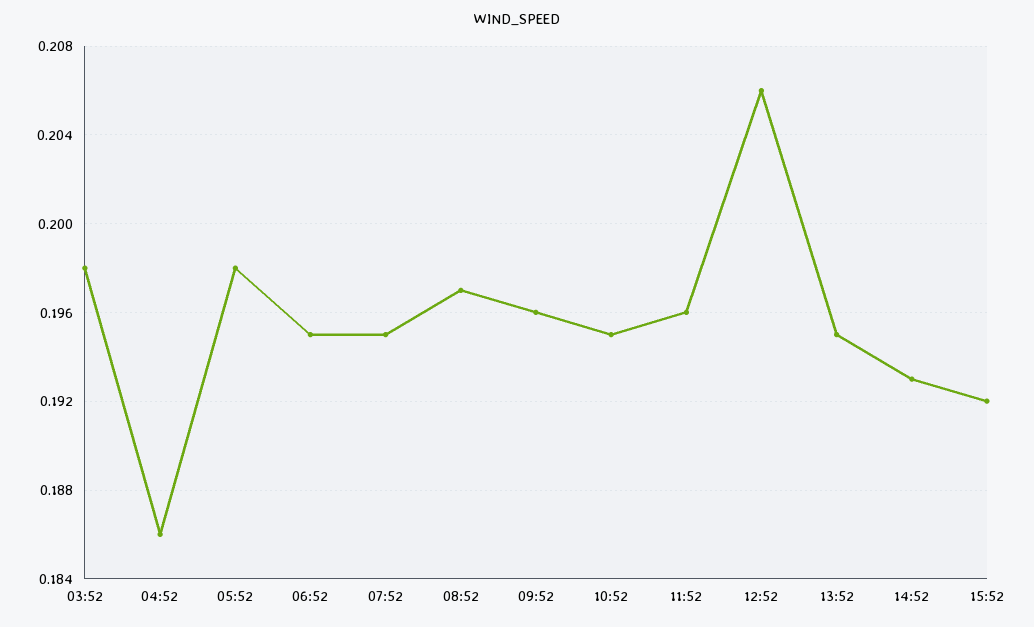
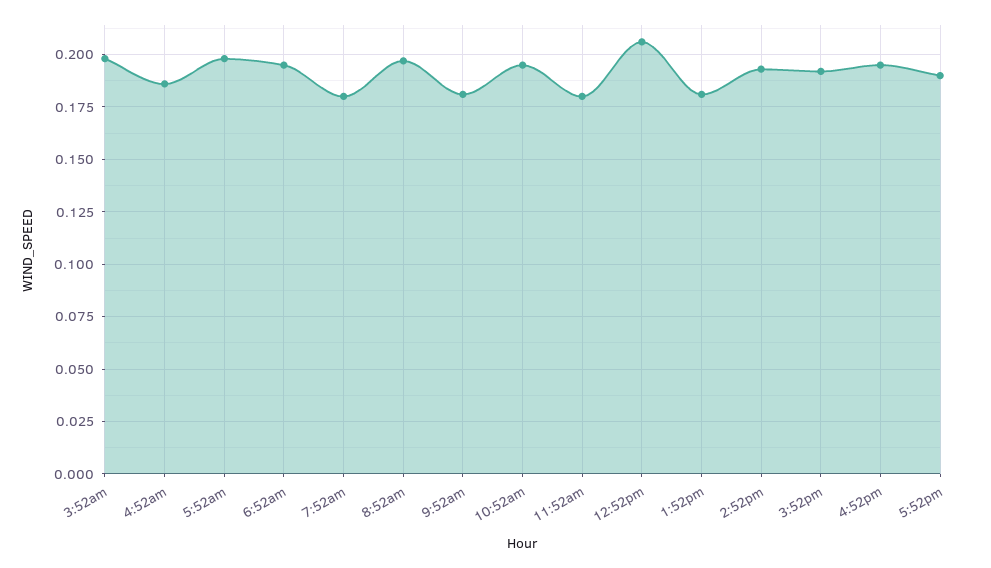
07:52: 0.195 -> 0.18
09:52: 0.196 -> 0.18
11:52: 0.196 -> 0.18
13:52: 0.195 -> 0.18
4:52pm: none -> 0.195
5:52pm: none -> 0.19

